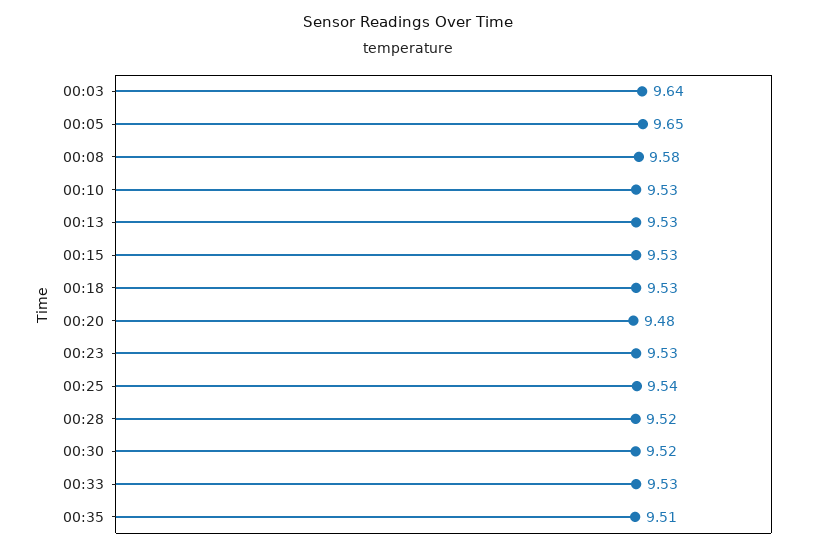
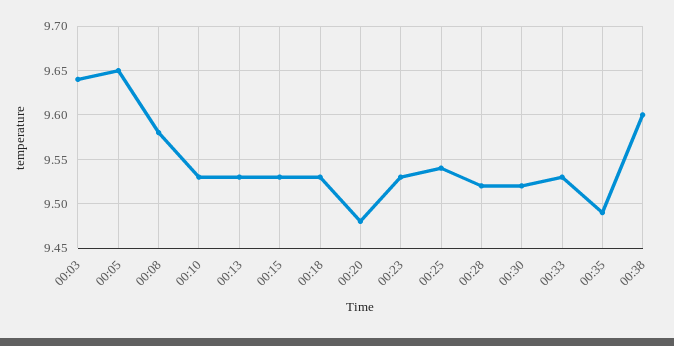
00:35: 9.51 -> 9.49
00:38: none -> 9.6

